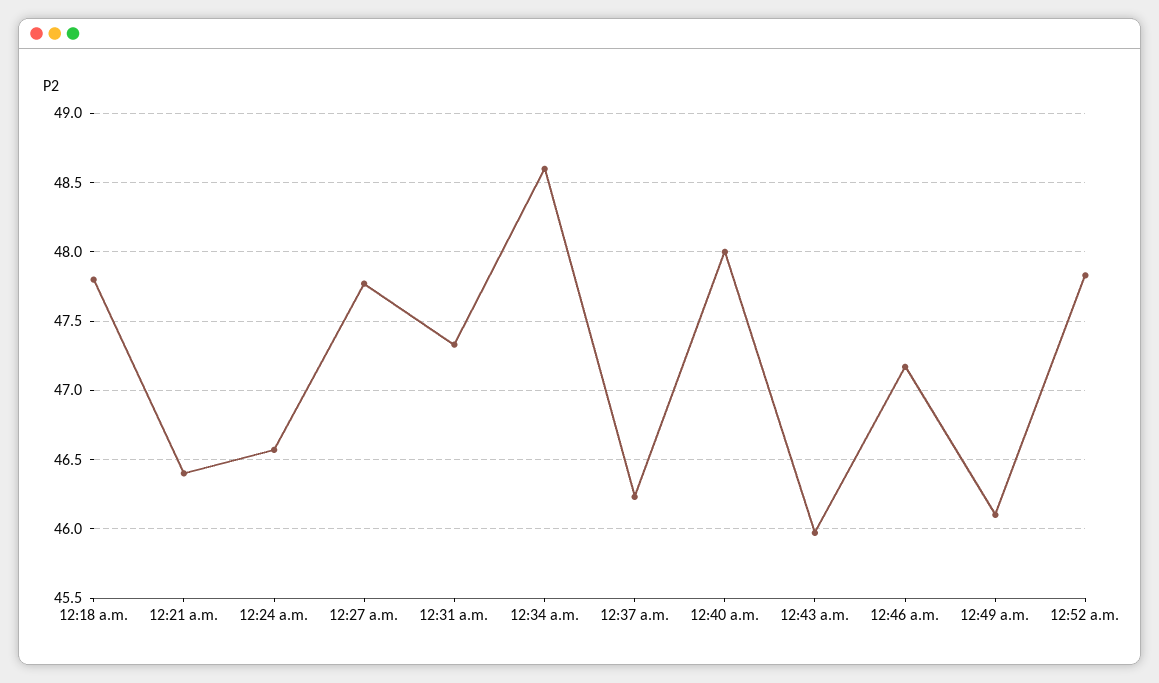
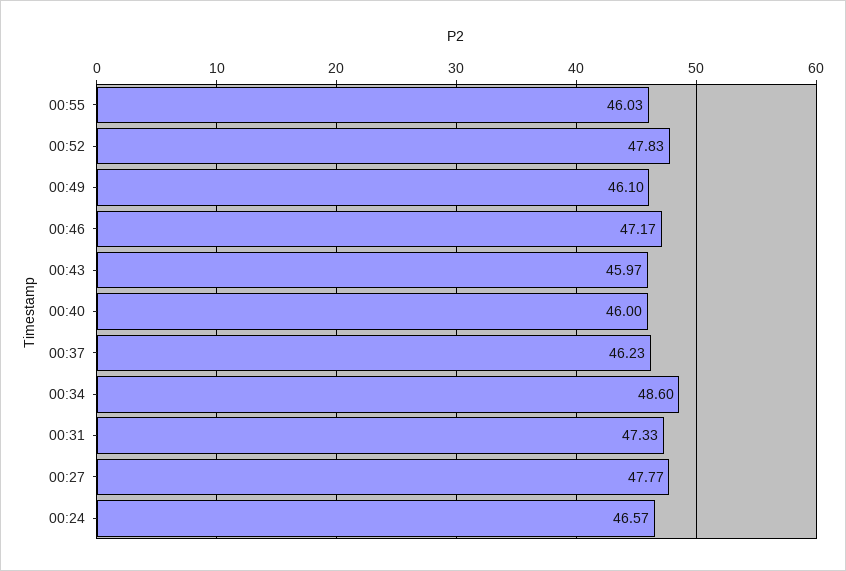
12:18 a.m.: 47.8 -> none
12:21 a.m.: 46.4 -> none
12:40 a.m.: 48 -> 46
00:55: none -> 46.03

